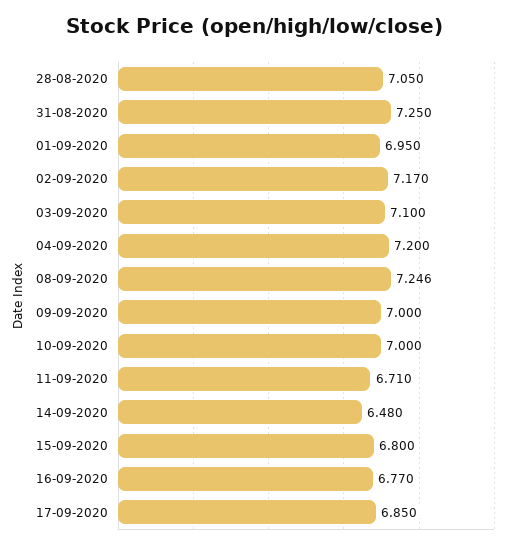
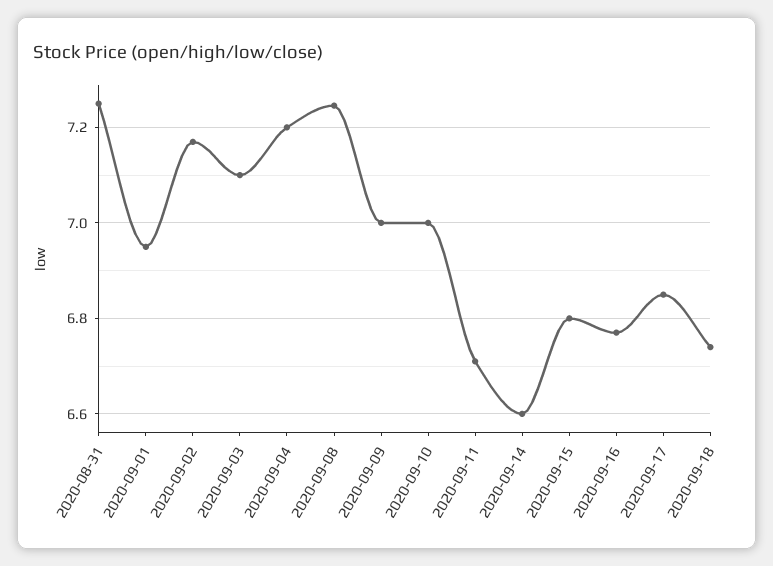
28-08-2020: 7.05 -> none
14-09-2020: 6.48 -> 6.6
2020-09-18: none -> 6.74

